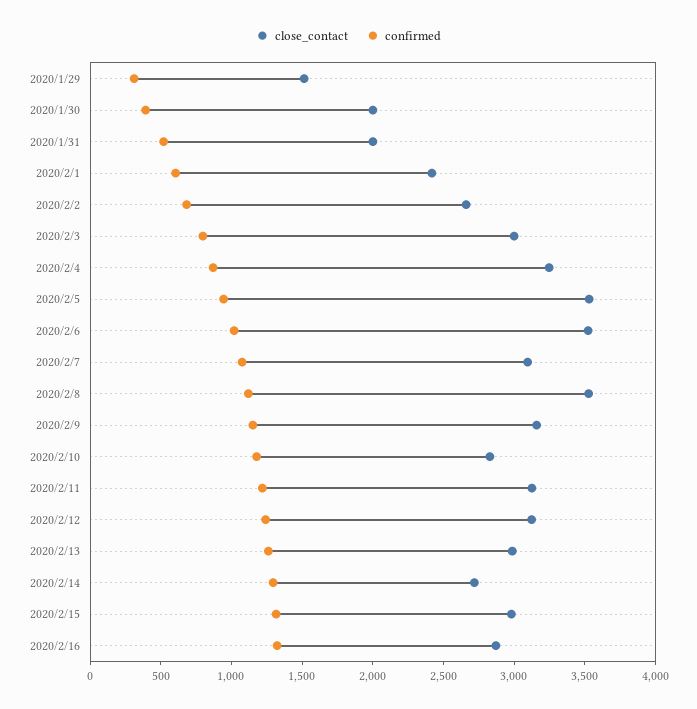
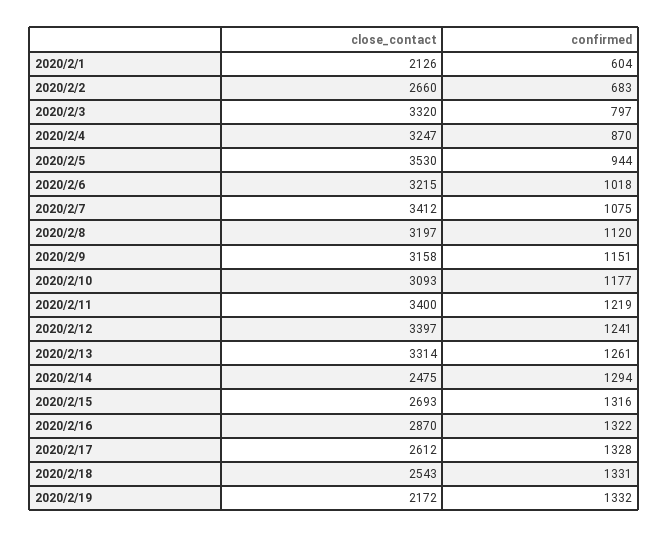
close_contact, 2020/1/29: 1500 -> none
confirmed, 2020/1/29: 300 -> none
close_contact, 2020/1/30: 2000 -> none
confirmed, 2020/1/30: 400 -> none
close_contact, 2020/1/31: 2000 -> none
confirmed, 2020/1/31: 500 -> none
close_contact, 2020/2/1: 2400 -> 2126
close_contact, 2020/2/3: 3000 -> 3320
close_contact, 2020/2/6: 3500 -> 3215
close_contact, 2020/2/7: 3100 -> 3412
close_contact, 2020/2/8: 3500 -> 3197
close_contact, 2020/2/10: 2800 -> 3093
close_contact, 2020/2/11: 3100 -> 3400
close_contact, 2020/2/12: 3100 -> 3397
close_contact, 2020/2/13: 3000 -> 3314
close_contact, 2020/2/14: 2700 -> 2475
close_contact, 2020/2/15: 3000 -> 2693
close_contact, 2020/2/17: none -> 2612
confirmed, 2020/2/17: none -> 1328
close_contact, 2020/2/18: none -> 2543
confirmed, 2020/2/18: none -> 1331
close_contact, 2020/2/19: none -> 2172
confirmed, 2020/2/19: none -> 1332

